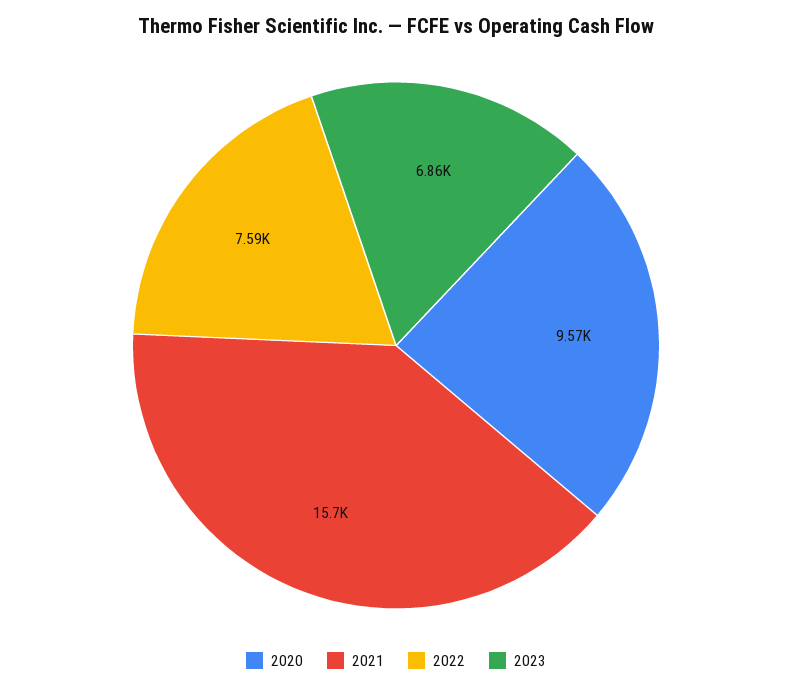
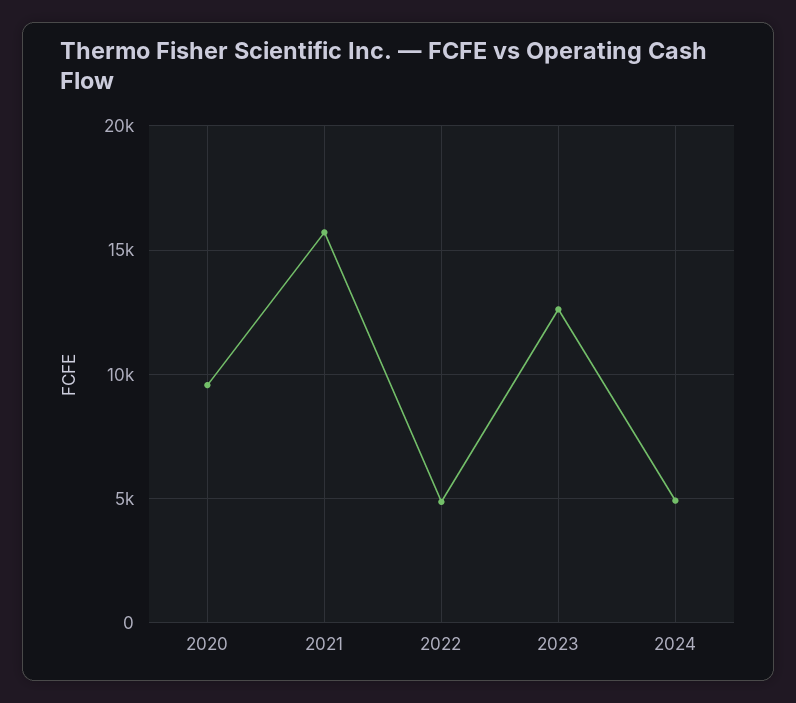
2022: 7590 -> 5000
2023: 6860 -> 12500
2024: none -> 5000

